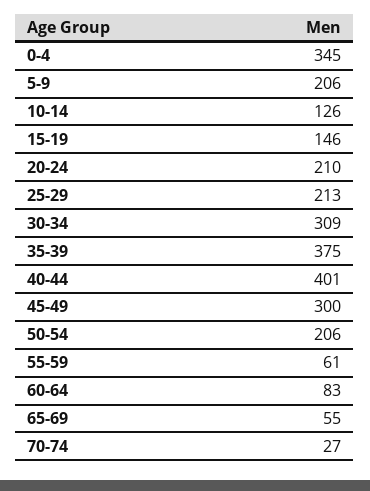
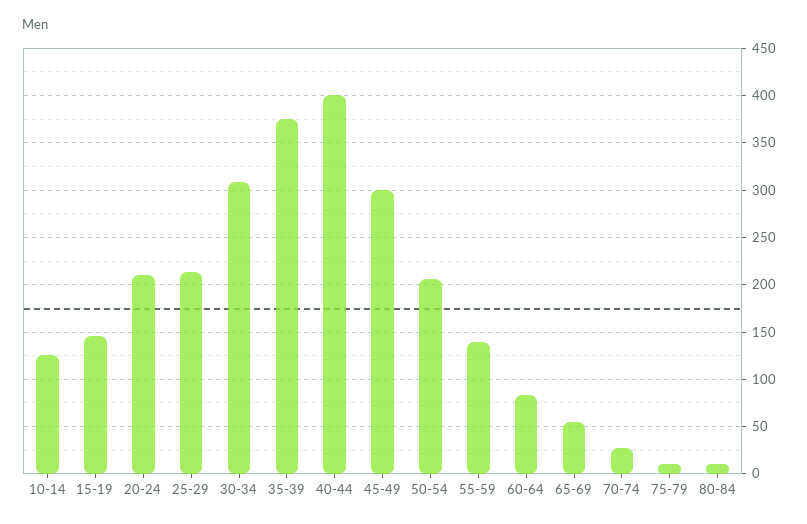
0-4: 345 -> none
5-9: 206 -> none
55-59: 61 -> 140
75-79: none -> 10
80-84: none -> 10

